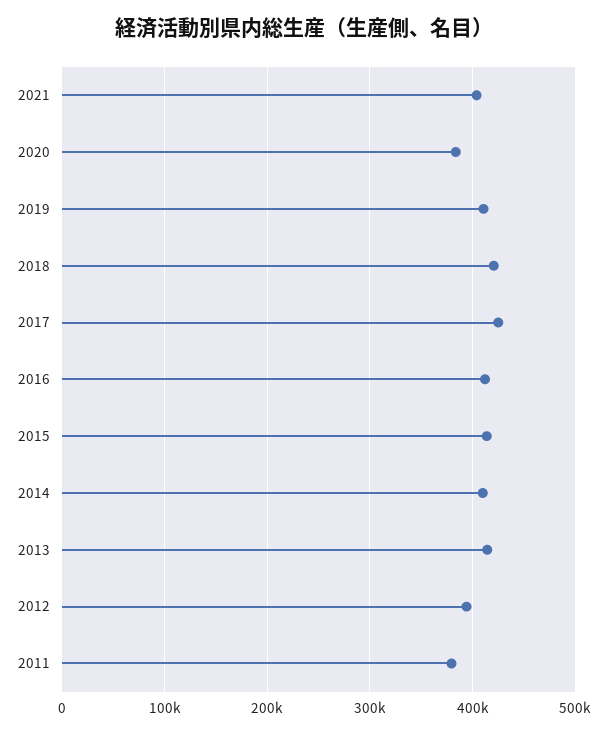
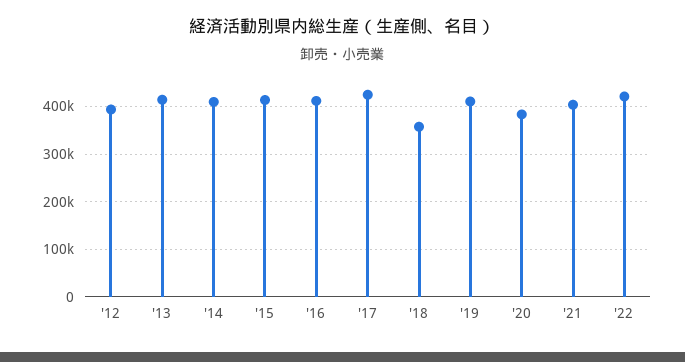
2018: 420000 -> 360000
2011: 380000 -> none
'22: none -> 420000

